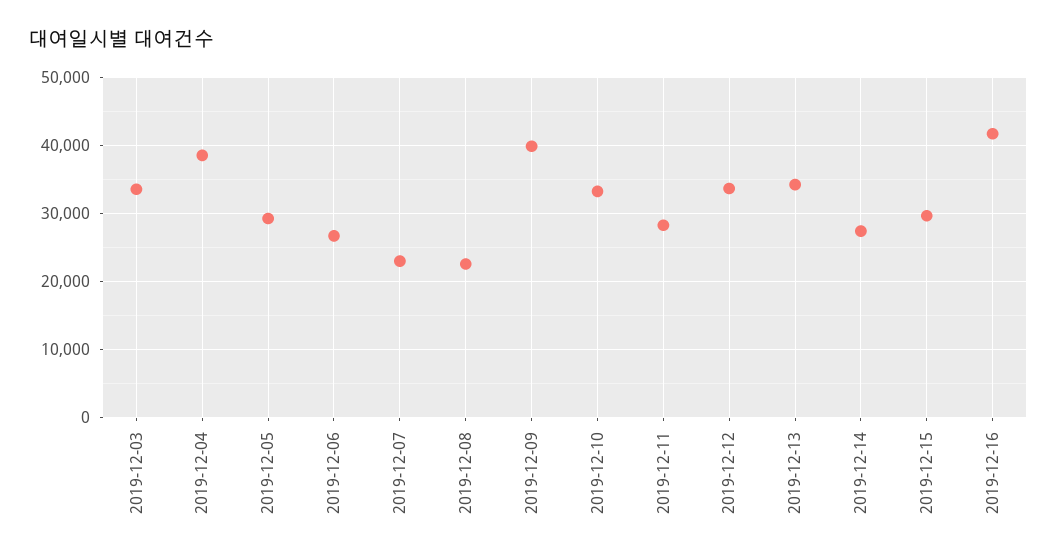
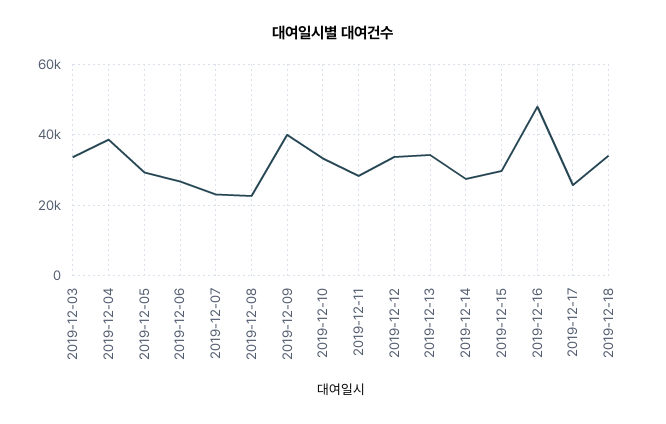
2019-12-16: 42000 -> 48000
2019-12-17: none -> 26000
2019-12-18: none -> 34000

